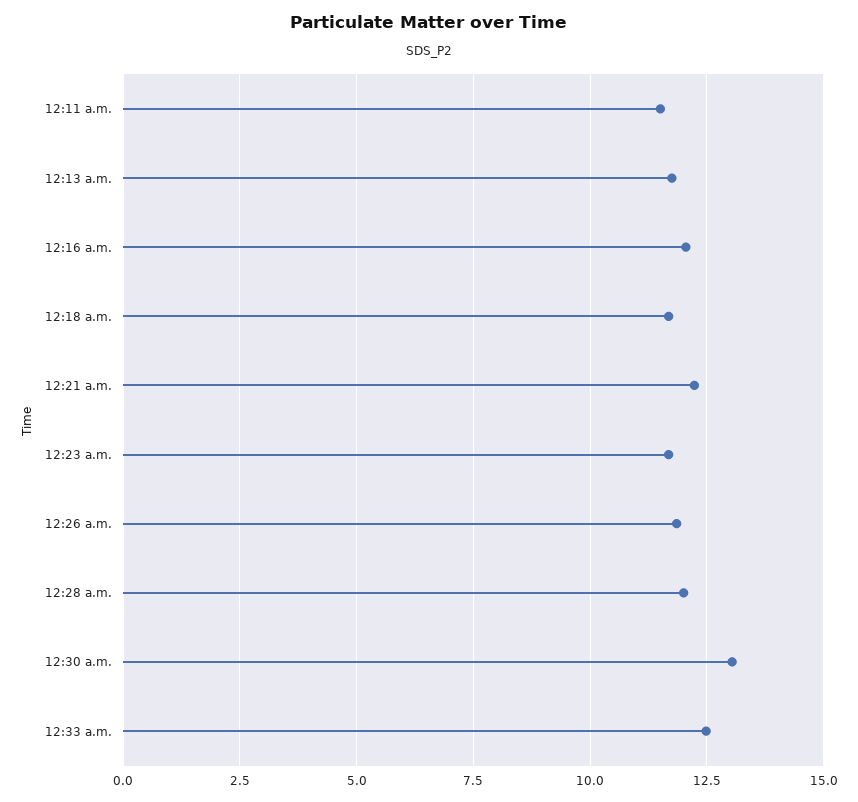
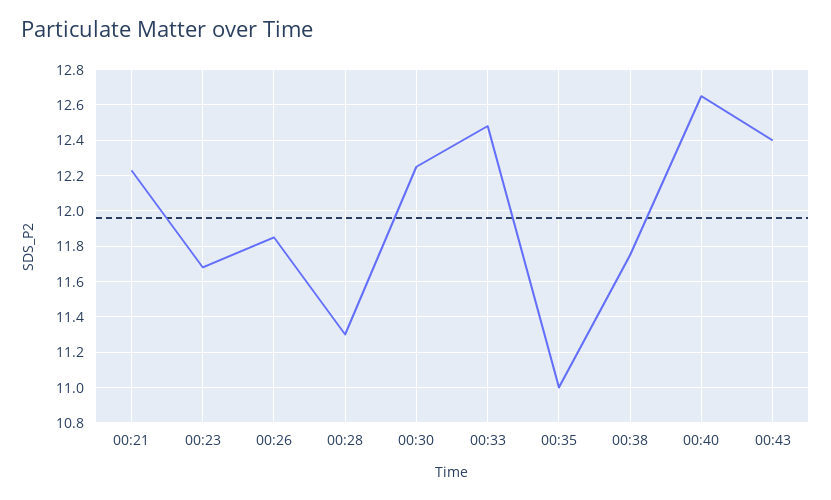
12:11 a.m.: 11.5 -> none
12:13 a.m.: 11.75 -> none
12:16 a.m.: 12 -> none
12:18 a.m.: 11.75 -> none
12:28 a.m.: 12 -> 11.3
12:30 a.m.: 13 -> 12.25
00:35: none -> 11
00:38: none -> 11.75
00:40: none -> 12.65
00:43: none -> 12.4

